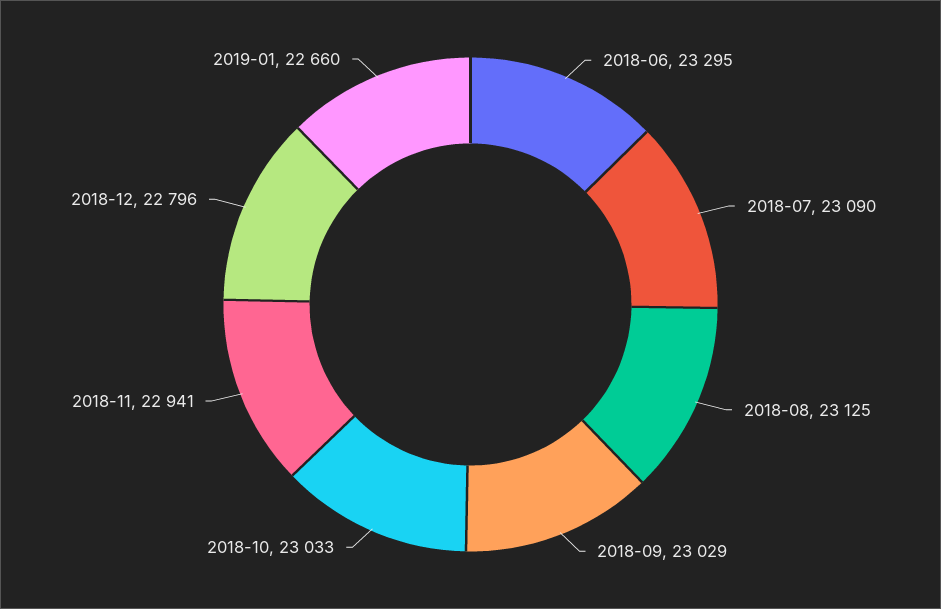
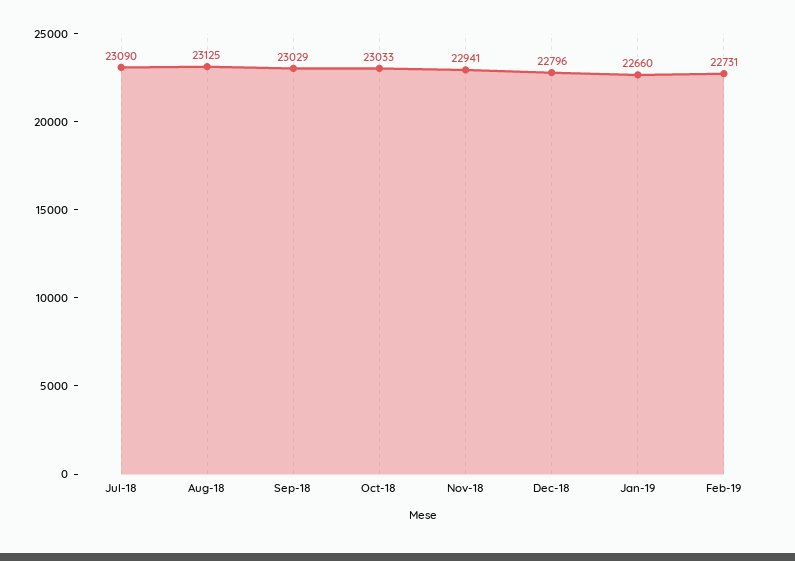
2018-06: 23295 -> none
Feb-19: none -> 22731

